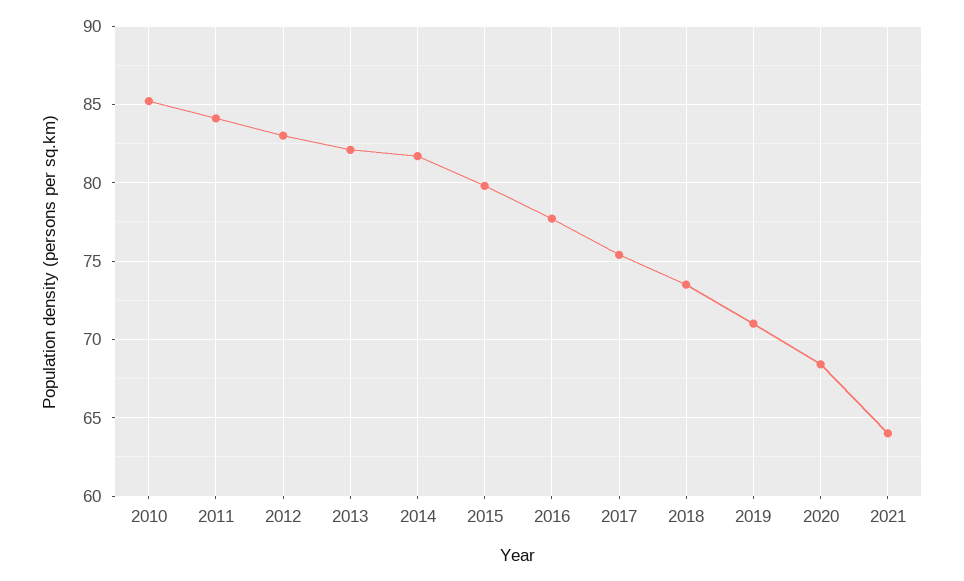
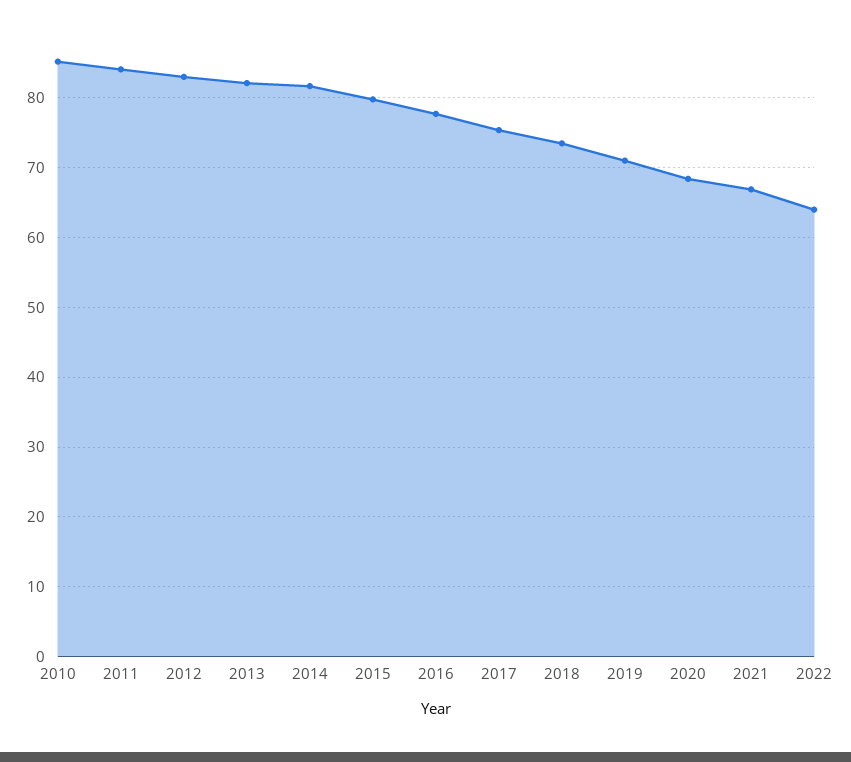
2021: 64 -> 67
2022: none -> 64

